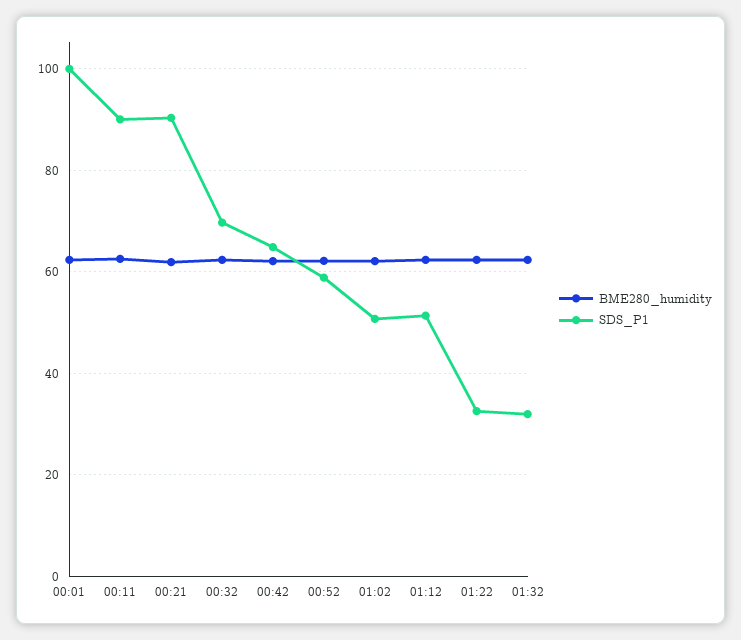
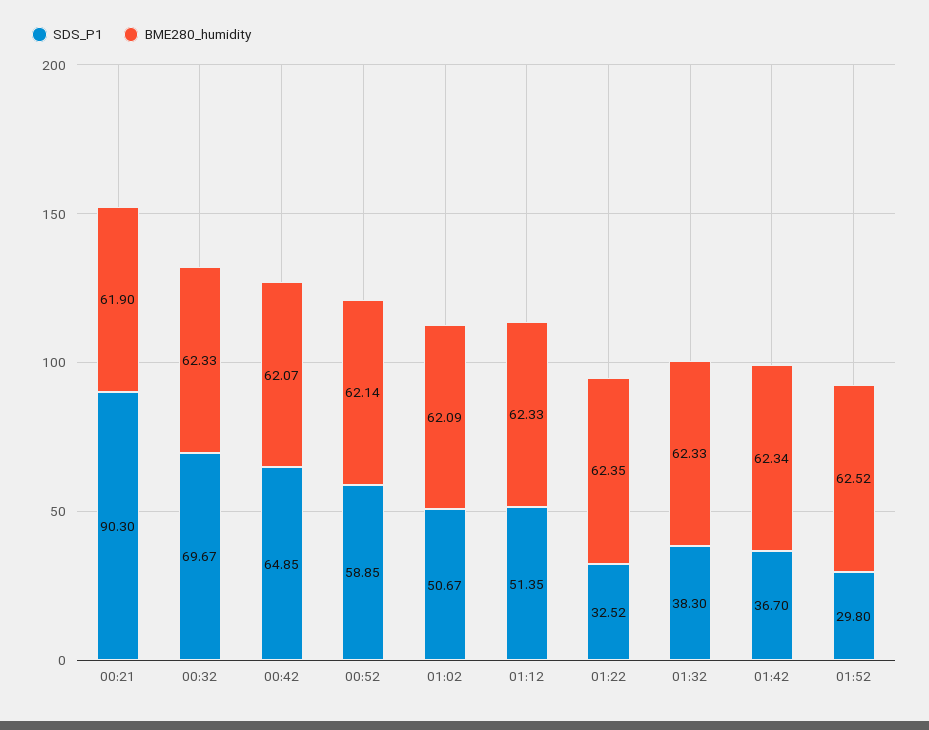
BME280_humidity, 00:01: 62 -> none
SDS_P1, 00:01: 100 -> none
BME280_humidity, 00:11: 62 -> none
SDS_P1, 00:11: 90 -> none
SDS_P1, 01:32: 32 -> 38.3
SDS_P1, 01:42: none -> 36.7
BME280_humidity, 01:42: none -> 62.34
SDS_P1, 01:52: none -> 29.8
BME280_humidity, 01:52: none -> 62.52

